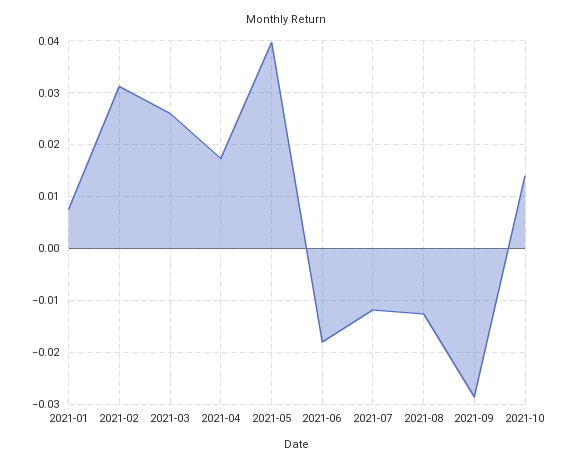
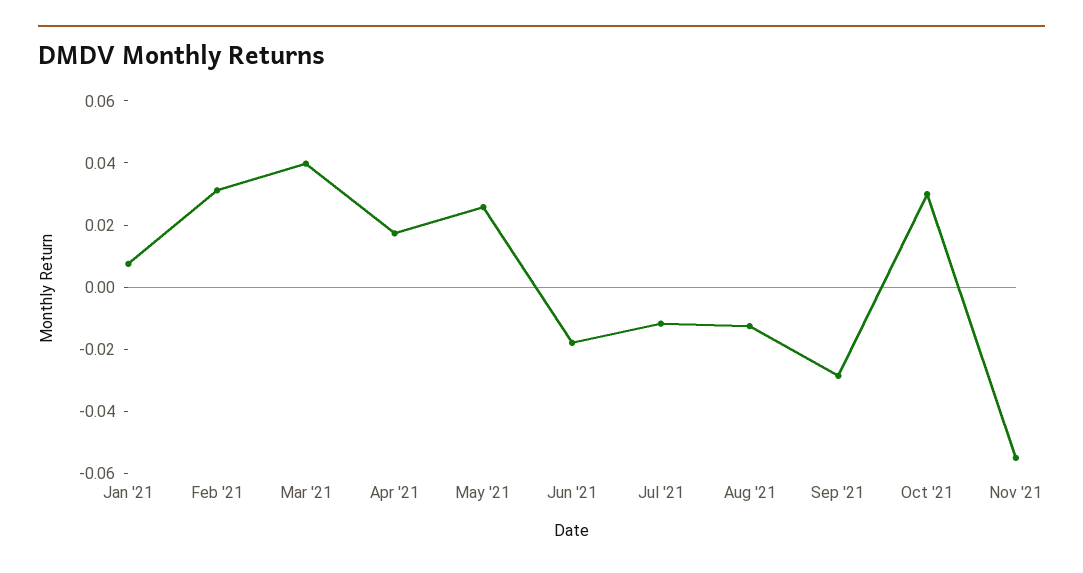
2021-03: 0.026 -> 0.04
2021-05: 0.04 -> 0.025
2021-10: 0.014 -> 0.03
Nov '21: none -> -0.055

